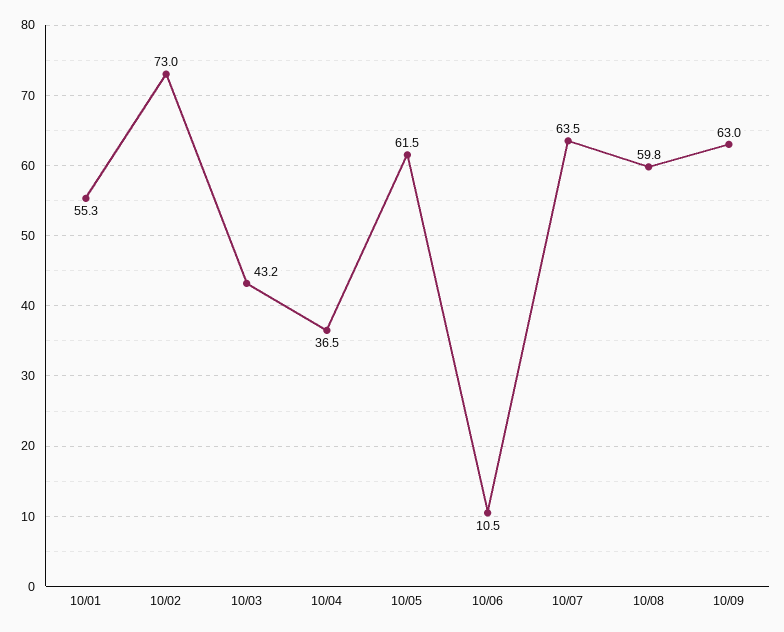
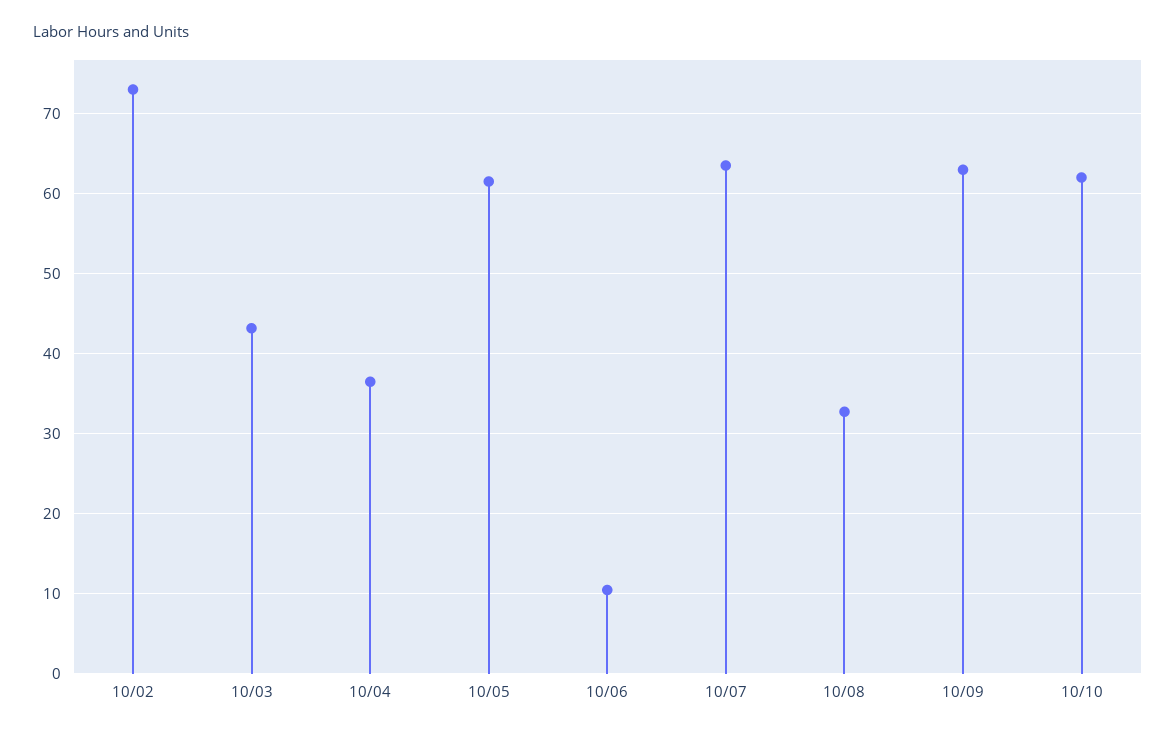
10/01: 55.3 -> none
10/08: 59.8 -> 33
10/10: none -> 62

